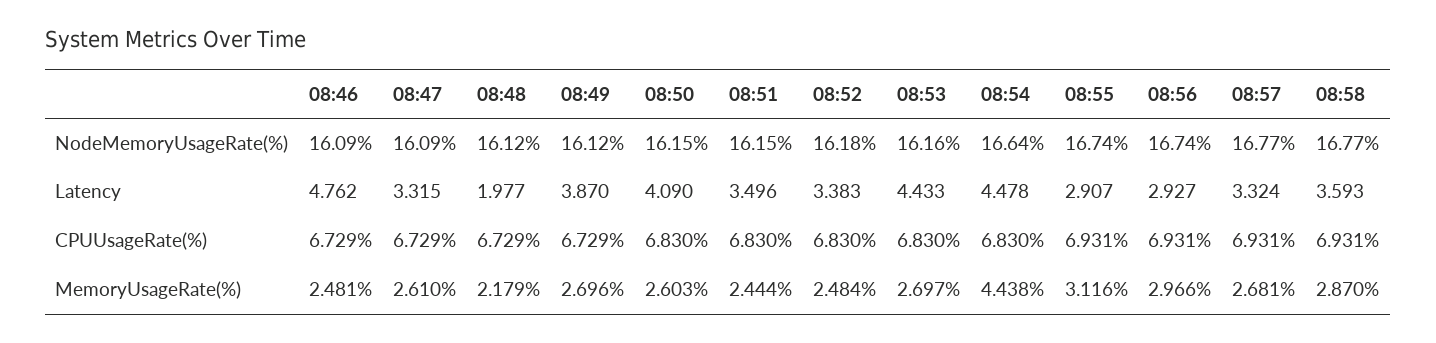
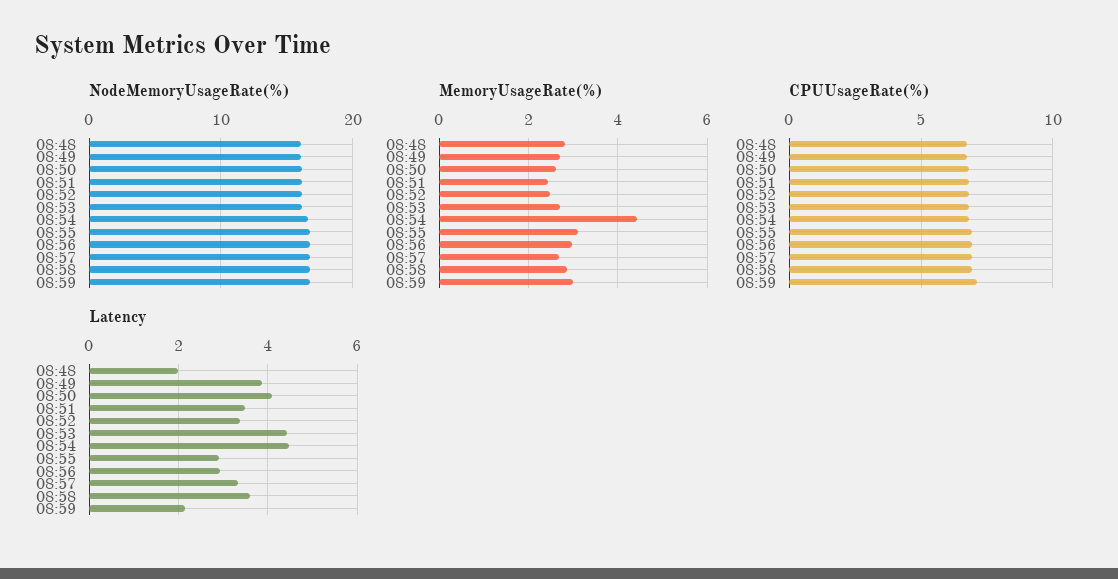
NodeMemoryUsageRate(%), 08:46: 16.09 -> none
NodeMemoryUsageRate(%), 08:47: 16.09 -> none
Latency, 08:46: 4.762 -> none
Latency, 08:47: 3.315 -> none
CPUUsageRate(%), 08:46: 6.729 -> none
CPUUsageRate(%), 08:47: 6.729 -> none
MemoryUsageRate(%), 08:46: 2.481 -> none
MemoryUsageRate(%), 08:47: 2.61 -> none
MemoryUsageRate(%), 08:48: 2.179 -> 2.8
NodeMemoryUsageRate(%), 08:59: none -> 17
MemoryUsageRate(%), 08:59: none -> 3
CPUUsageRate(%), 08:59: none -> 7
Latency, 08:59: none -> 2.2

